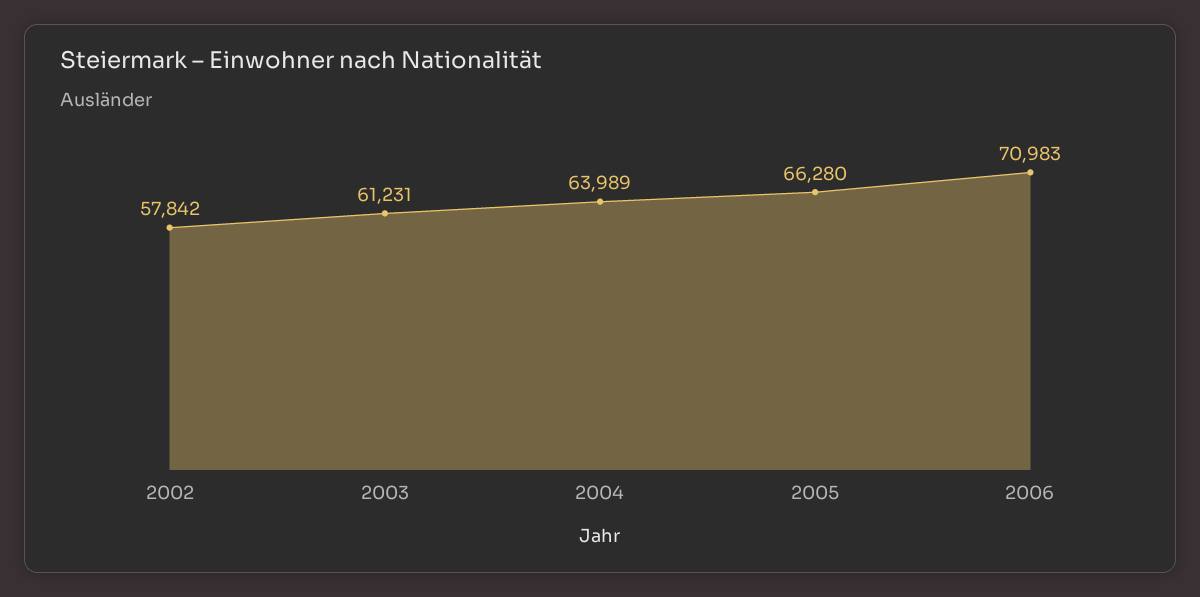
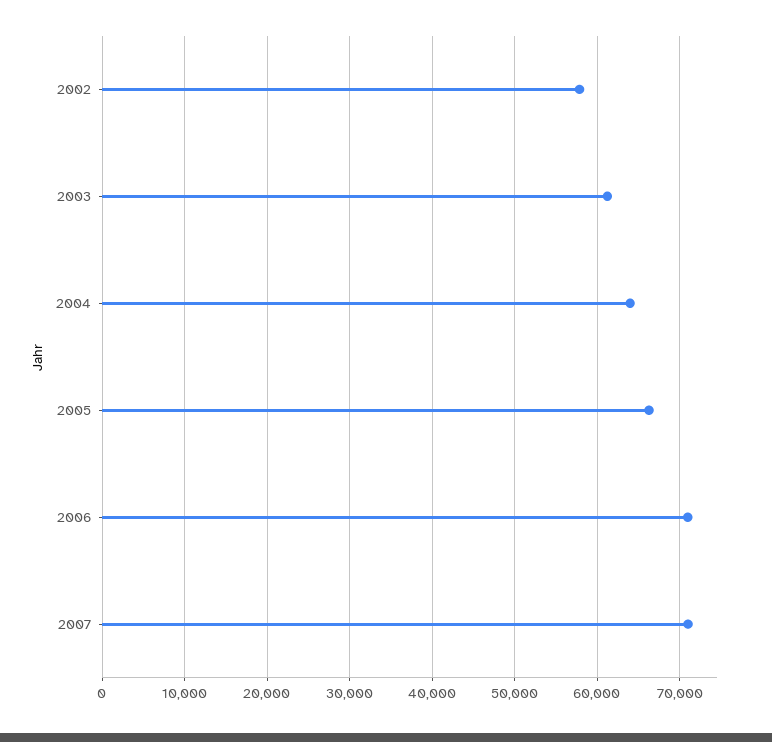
2007: none -> 71000

